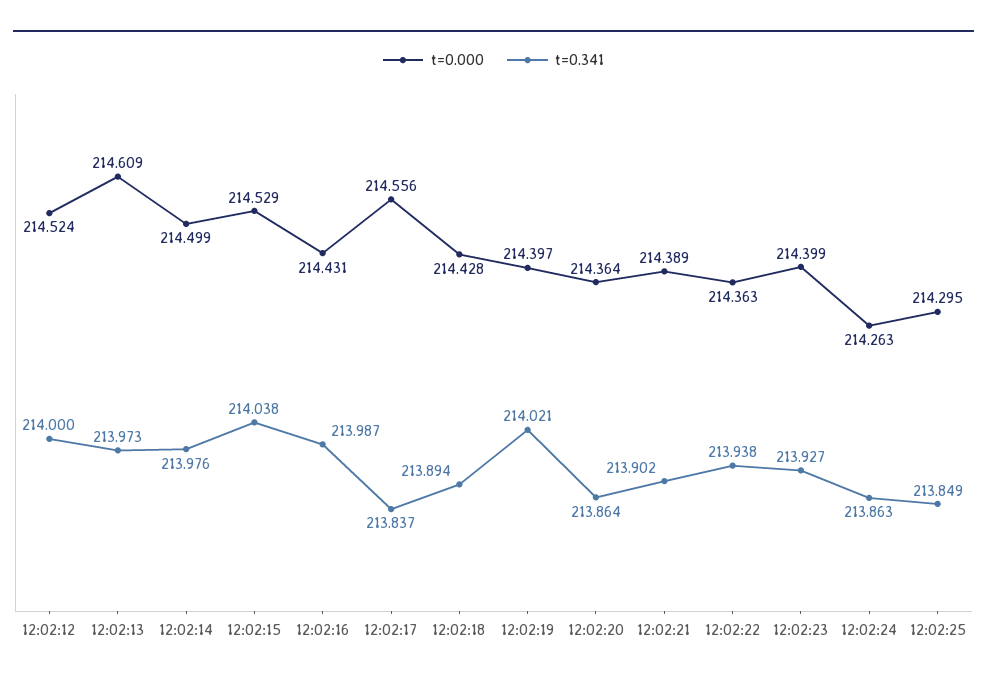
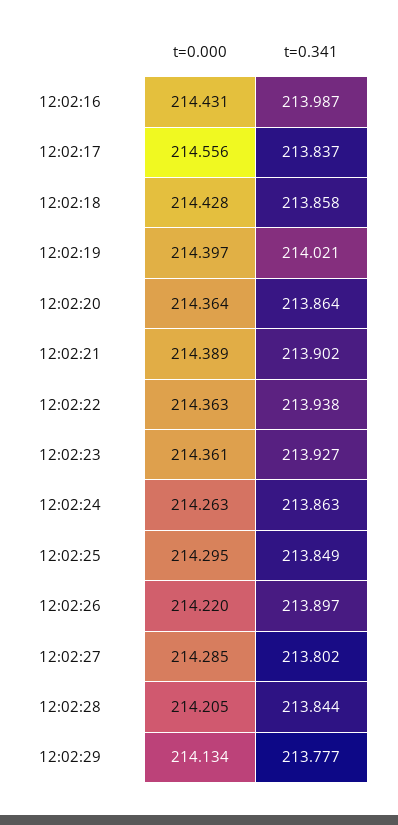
t=0.000, 12:02:12: 214.524 -> none
t=0.341, 12:02:12: 214 -> none
t=0.000, 12:02:13: 214.609 -> none
t=0.341, 12:02:13: 213.973 -> none
t=0.000, 12:02:14: 214.499 -> none
t=0.341, 12:02:14: 213.976 -> none
t=0.000, 12:02:15: 214.529 -> none
t=0.341, 12:02:15: 214.038 -> none
t=0.341, 12:02:18: 213.894 -> 213.858
t=0.000, 12:02:23: 214.399 -> 214.361
t=0.000, 12:02:26: none -> 214.22
t=0.341, 12:02:26: none -> 213.897
t=0.000, 12:02:27: none -> 214.285
t=0.341, 12:02:27: none -> 213.802
t=0.000, 12:02:28: none -> 214.205
t=0.341, 12:02:28: none -> 213.844
t=0.000, 12:02:29: none -> 214.134
t=0.341, 12:02:29: none -> 213.777

